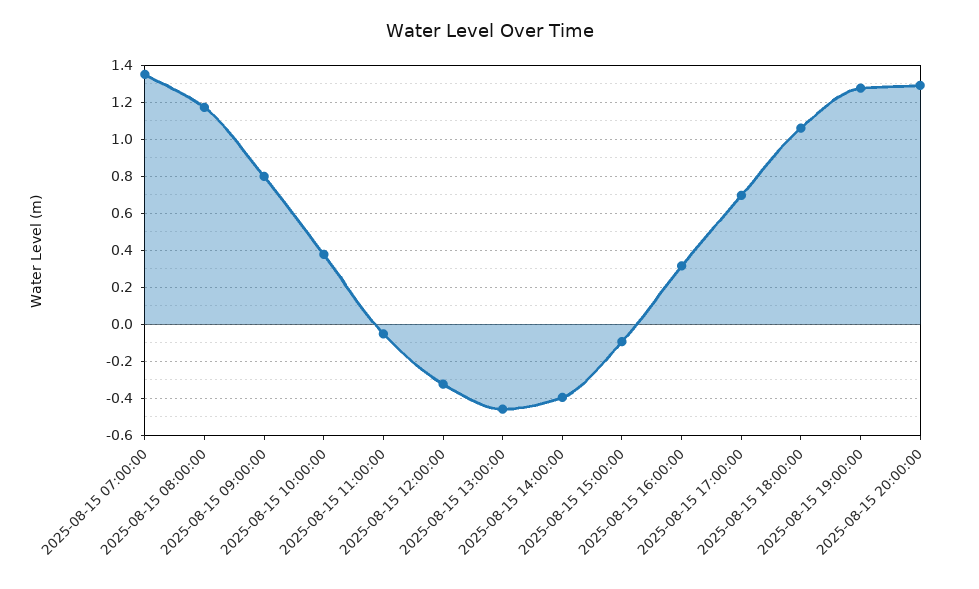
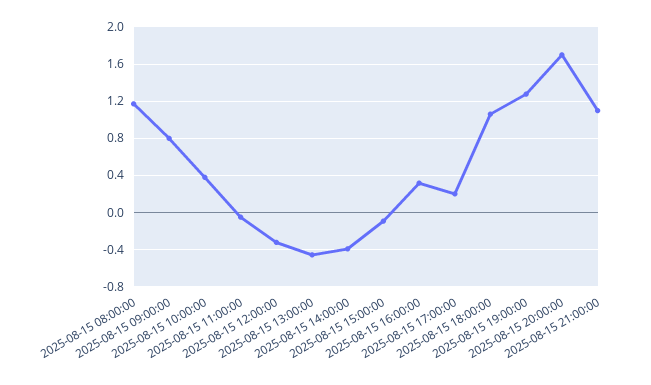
2025-08-15 07:00:00: 1.35 -> none
2025-08-15 17:00:00: 0.7 -> 0.2
2025-08-15 20:00:00: 1.3 -> 1.7
2025-08-15 21:00:00: none -> 1.1

